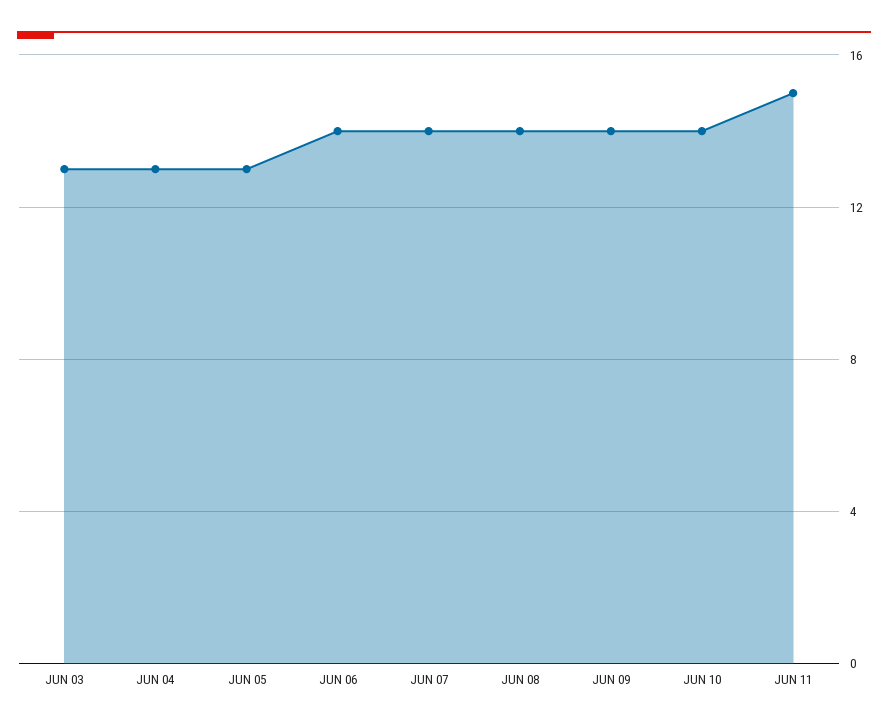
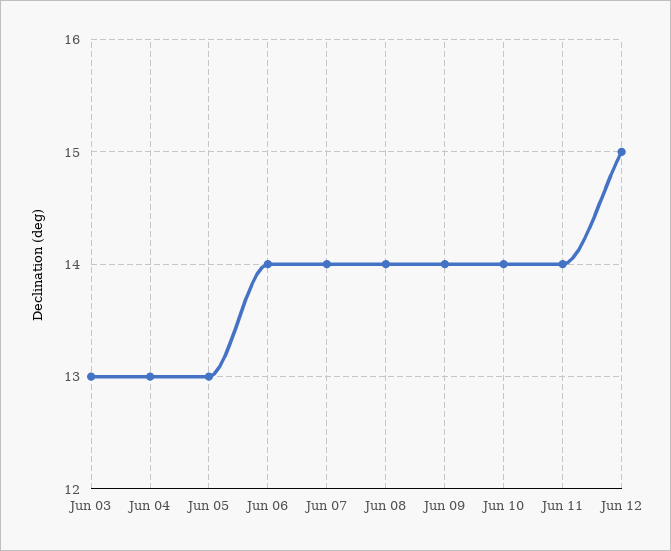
JUN 11: 15 -> 14
Jun 12: none -> 15

